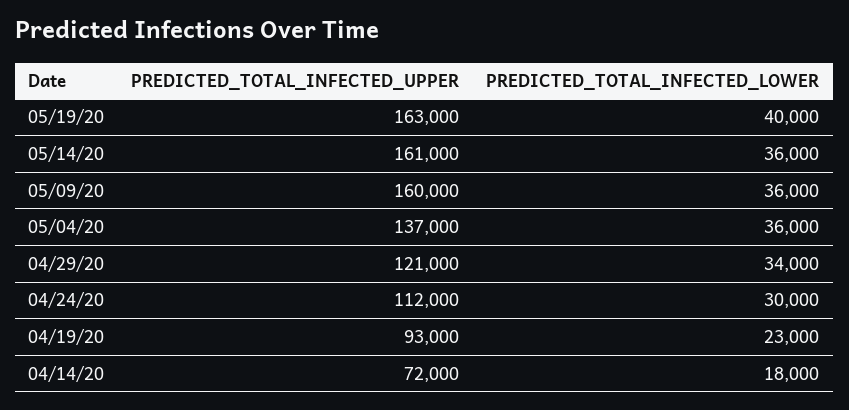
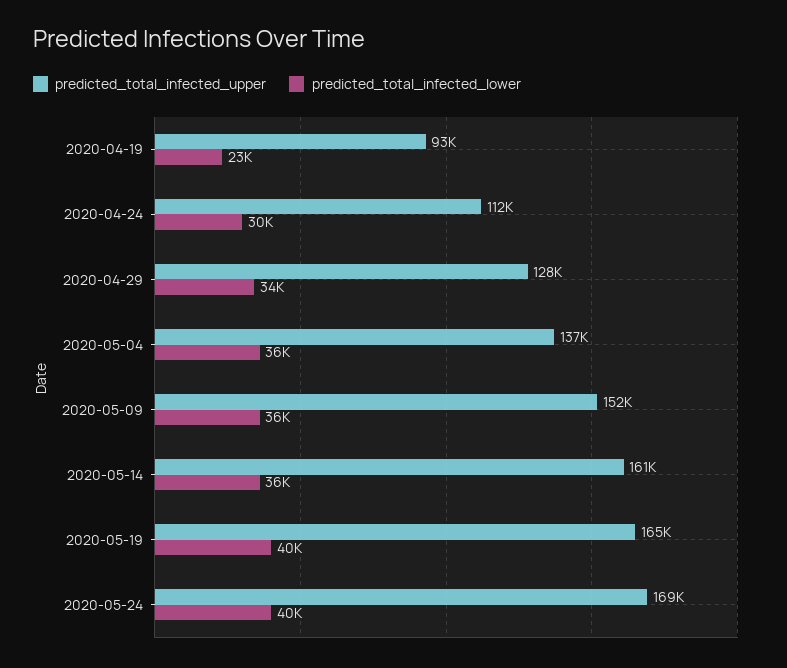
PREDICTED_TOTAL_INFECTED_UPPER, 05/19/20: 163000 -> 165000
PREDICTED_TOTAL_INFECTED_UPPER, 05/09/20: 160000 -> 152000
PREDICTED_TOTAL_INFECTED_UPPER, 04/29/20: 121000 -> 128000
PREDICTED_TOTAL_INFECTED_UPPER, 04/14/20: 72000 -> none
PREDICTED_TOTAL_INFECTED_LOWER, 04/14/20: 18000 -> none
PREDICTED_TOTAL_INFECTED_UPPER, 2020-05-24: none -> 169000
PREDICTED_TOTAL_INFECTED_LOWER, 2020-05-24: none -> 40000

